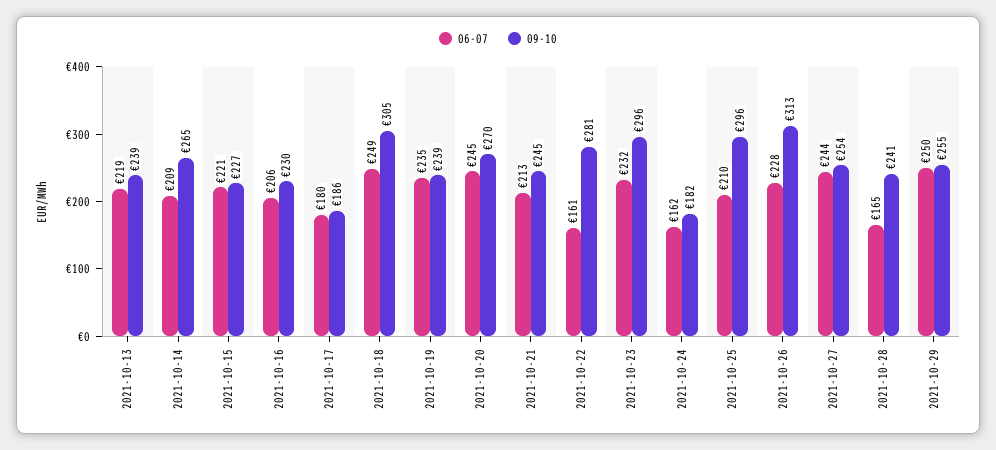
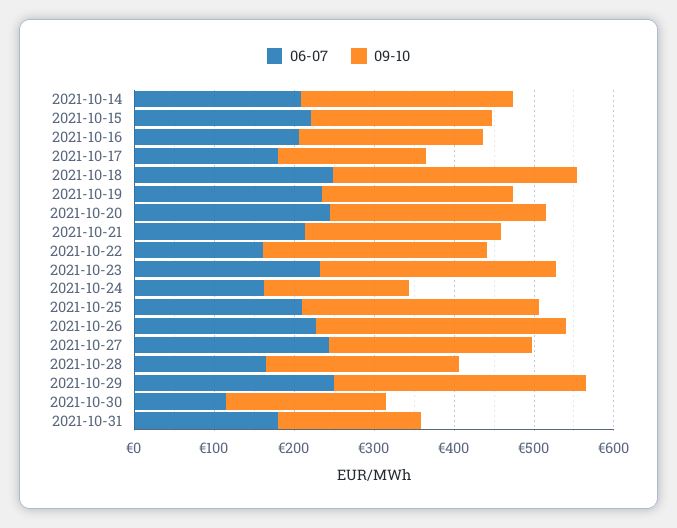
06-07, 2021-10-13: 219 -> none
09-10, 2021-10-13: 239 -> none
09-10, 2021-10-29: 255 -> 320
06-07, 2021-10-30: none -> 120
09-10, 2021-10-30: none -> 200
06-07, 2021-10-31: none -> 180
09-10, 2021-10-31: none -> 180

